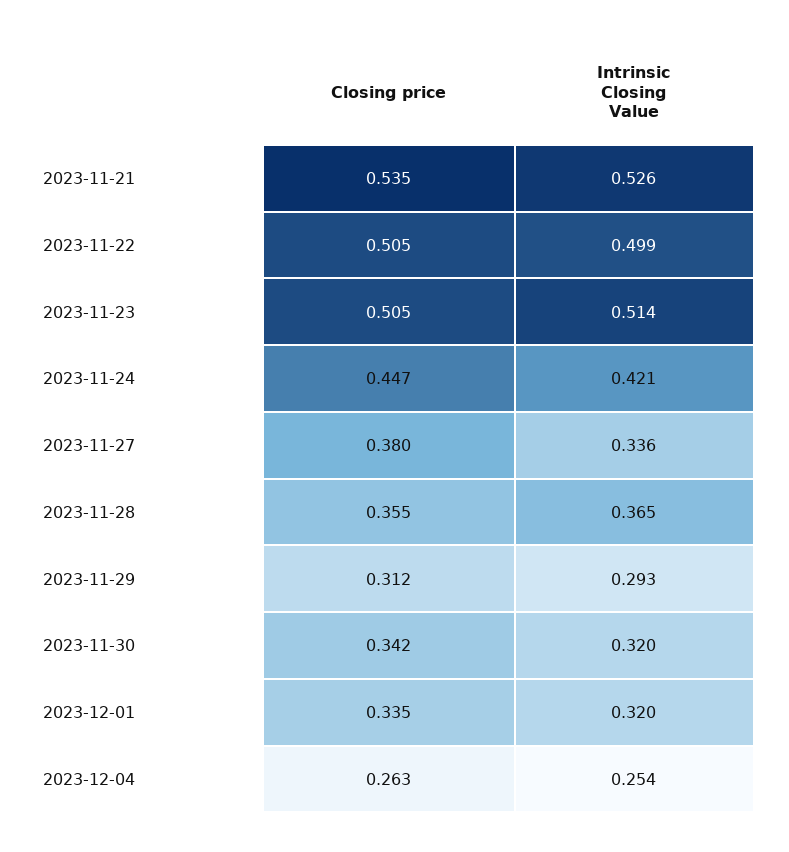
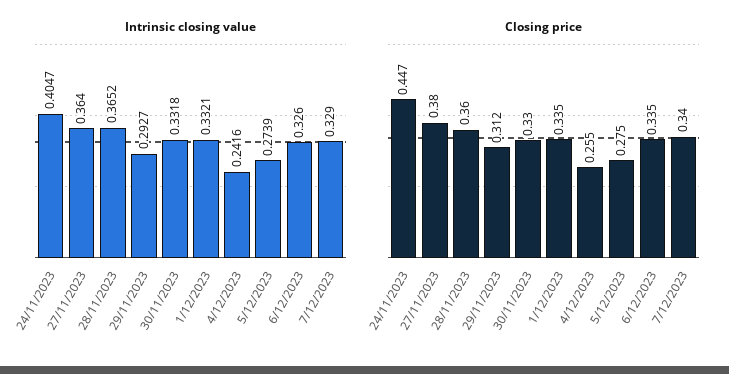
Closing price, 2023-11-21: 0.535 -> none
Intrinsic Closing Value, 2023-11-21: 0.526 -> none
Closing price, 2023-11-22: 0.505 -> none
Intrinsic Closing Value, 2023-11-22: 0.499 -> none
Closing price, 2023-11-23: 0.505 -> none
Intrinsic Closing Value, 2023-11-23: 0.514 -> none
Intrinsic Closing Value, 2023-11-24: 0.421 -> 0.4047
Intrinsic Closing Value, 2023-11-27: 0.336 -> 0.364
Closing price, 2023-11-28: 0.355 -> 0.36
Closing price, 2023-11-30: 0.342 -> 0.33
Intrinsic Closing Value, 2023-11-30: 0.32 -> 0.3318
Intrinsic Closing Value, 2023-12-01: 0.32 -> 0.3321
Closing price, 2023-12-04: 0.263 -> 0.255
Intrinsic Closing Value, 2023-12-04: 0.254 -> 0.2416
Intrinsic Closing Value, 5/12/2023: none -> 0.2739
Intrinsic Closing Value, 6/12/2023: none -> 0.326
Intrinsic Closing Value, 7/12/2023: none -> 0.329
Closing price, 5/12/2023: none -> 0.275
Closing price, 6/12/2023: none -> 0.335
Closing price, 7/12/2023: none -> 0.34

